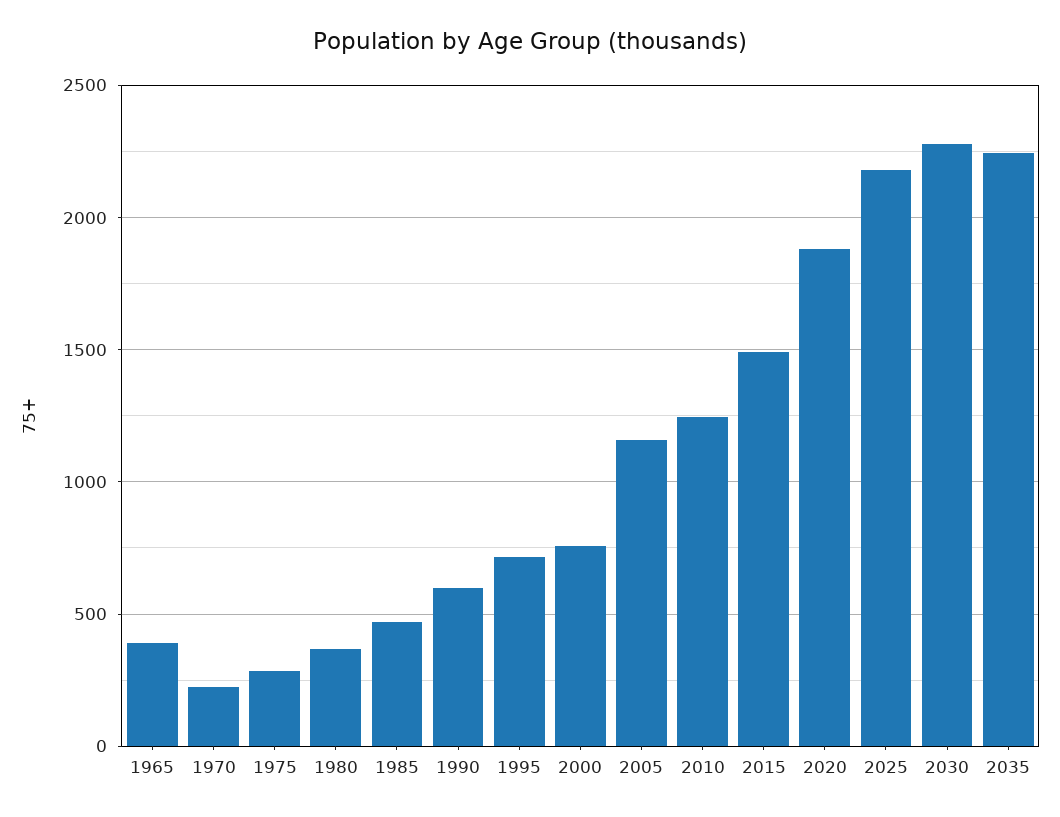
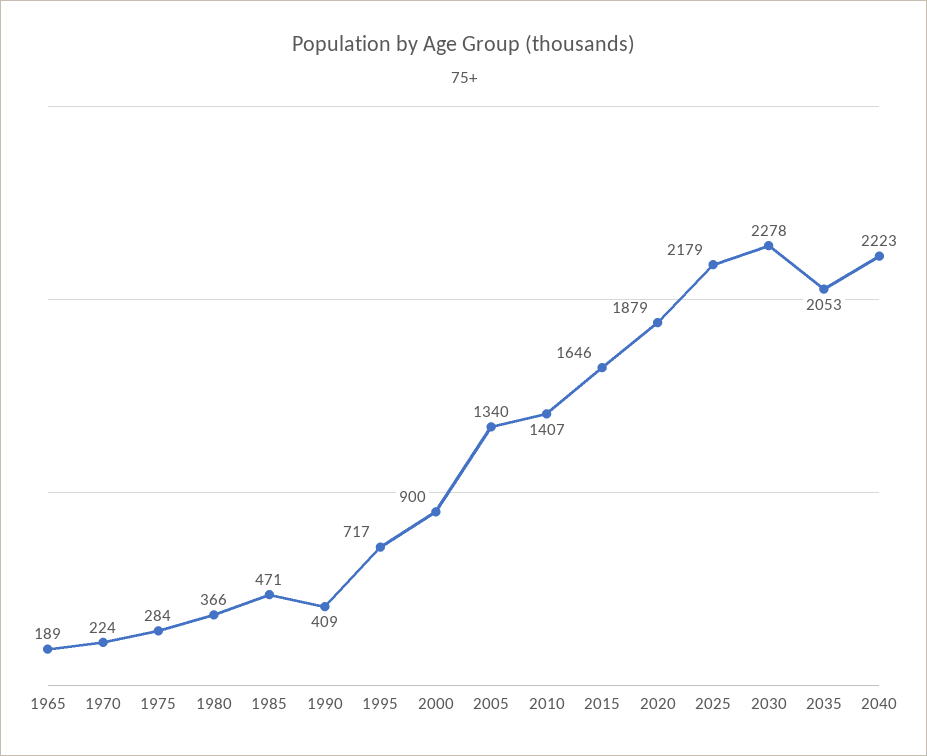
1965: 400 -> 189
1990: 600 -> 409
2000: 750 -> 900
2005: 1150 -> 1340
2010: 1250 -> 1407
2015: 1500 -> 1646
2035: 2250 -> 2053
2040: none -> 2223

